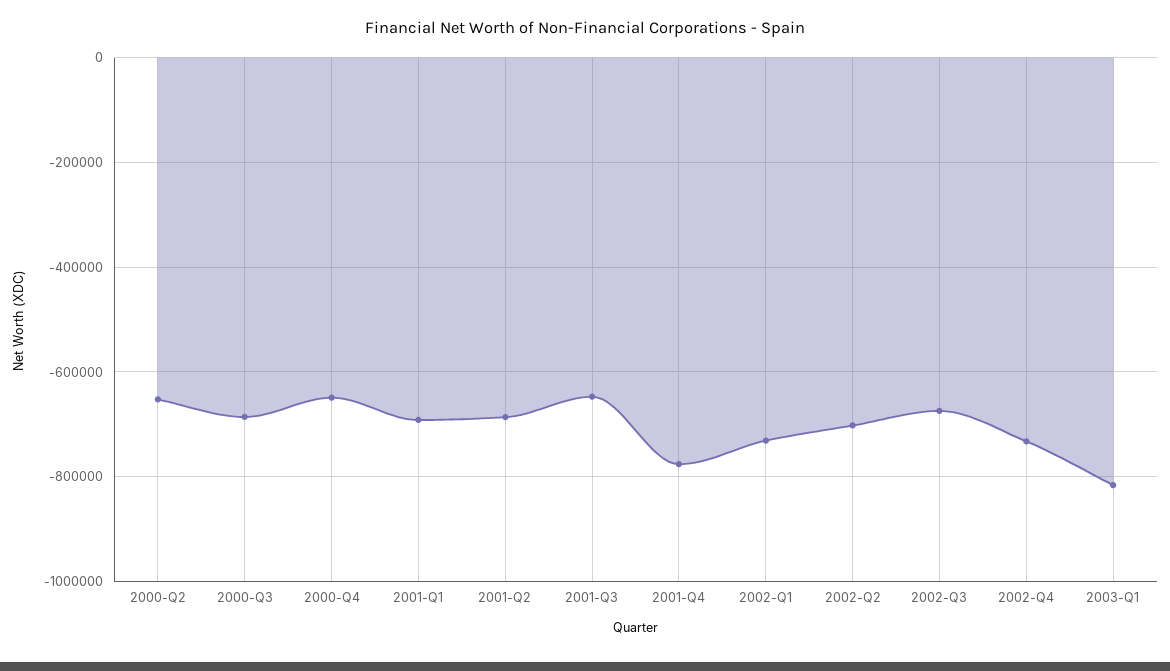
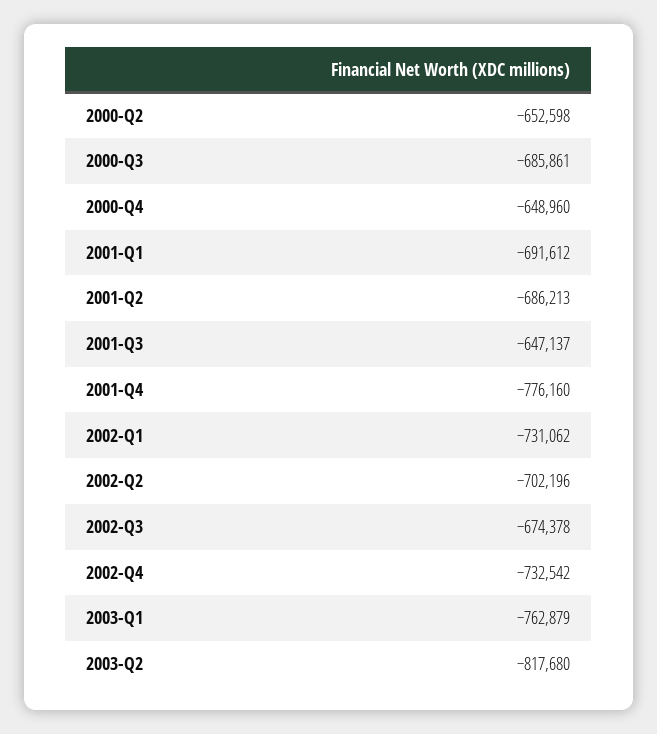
2003-Q1: -820000 -> -762879
2003-Q2: none -> -817680

